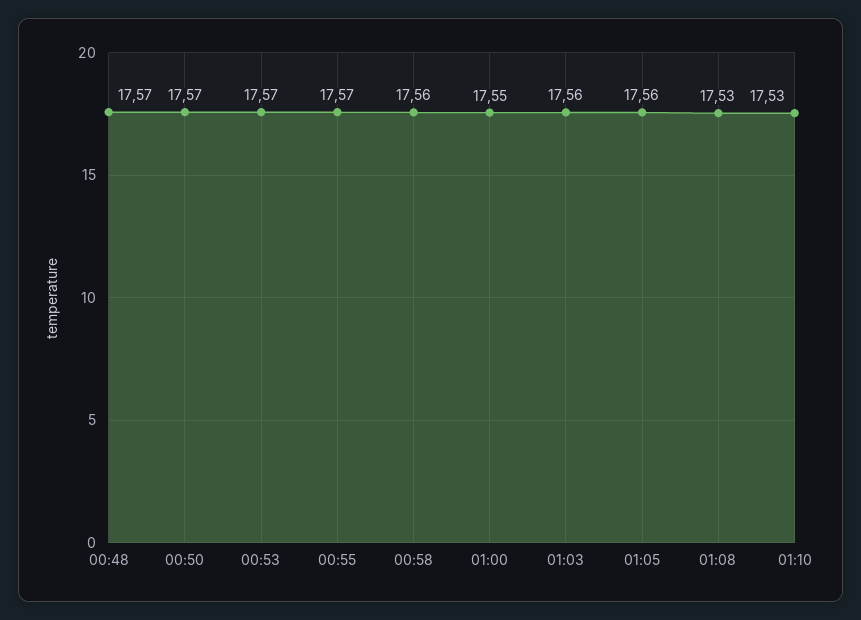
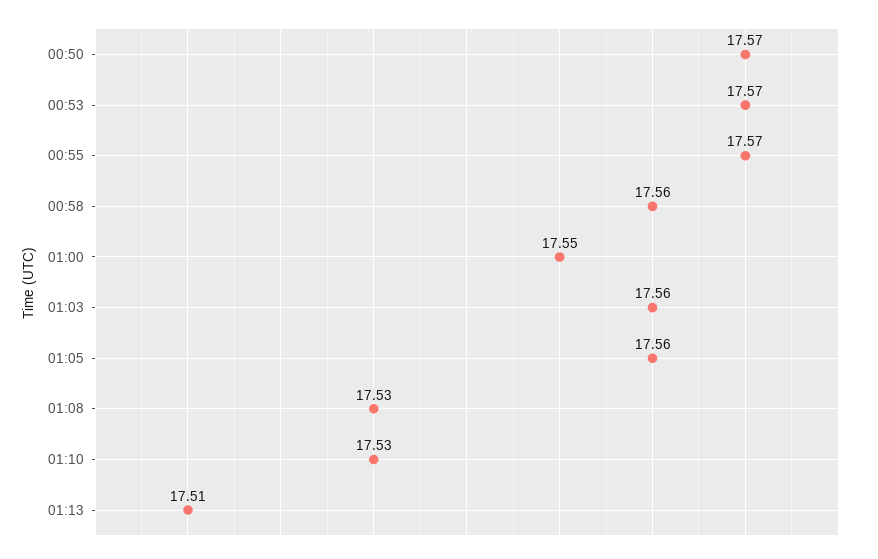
00:48: 17.57 -> none
01:13: none -> 17.51

